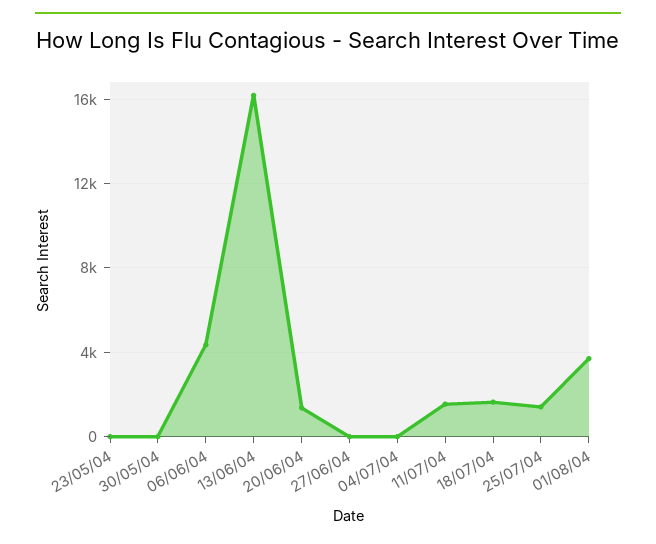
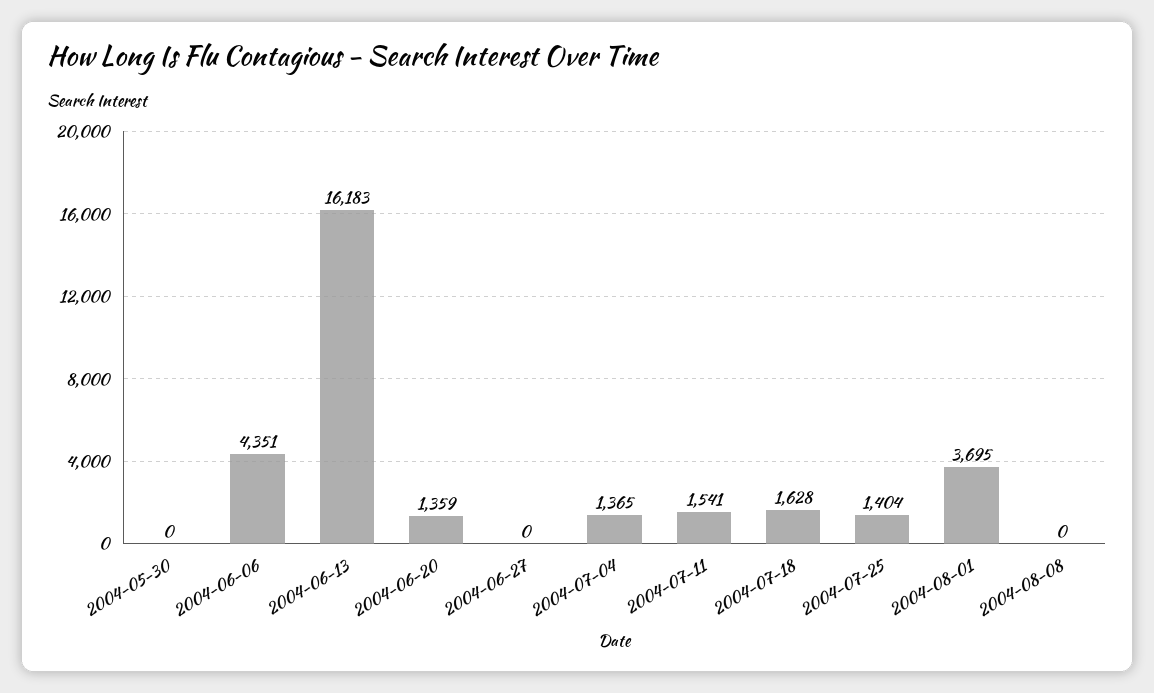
23/05/04: 0 -> none
04/07/04: 0 -> 1365
2004-08-08: none -> 0

